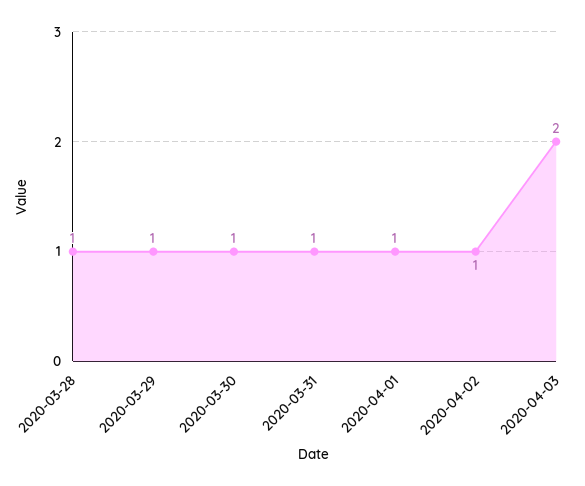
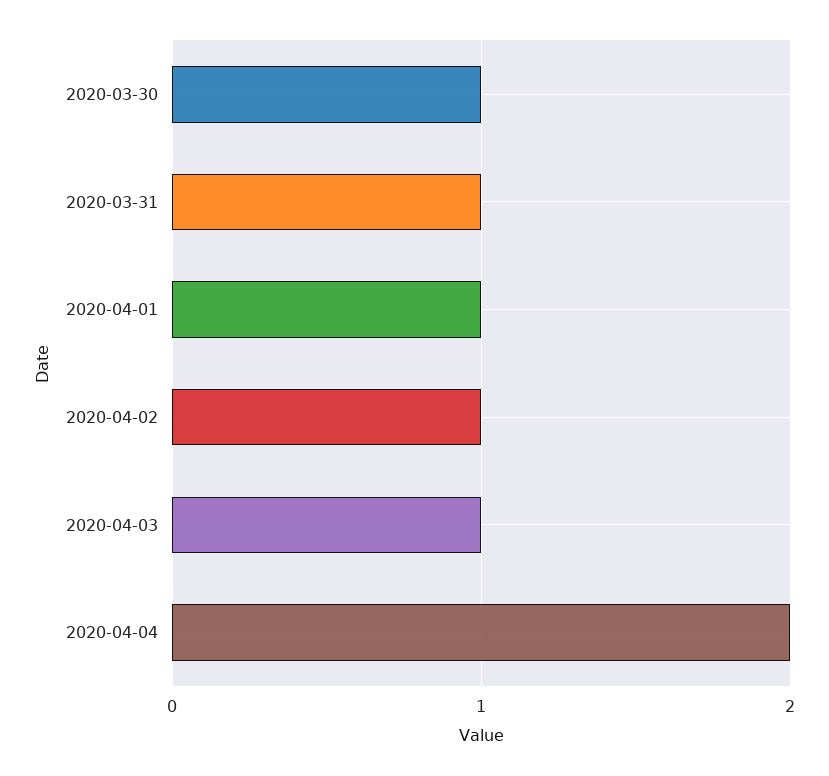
2020-03-28: 1 -> none
2020-03-29: 1 -> none
2020-04-03: 2 -> 1
2020-04-04: none -> 2

